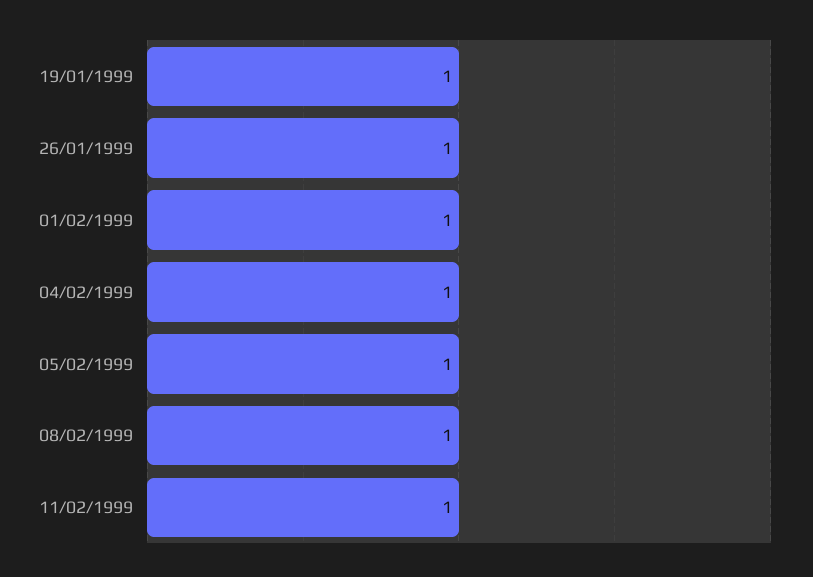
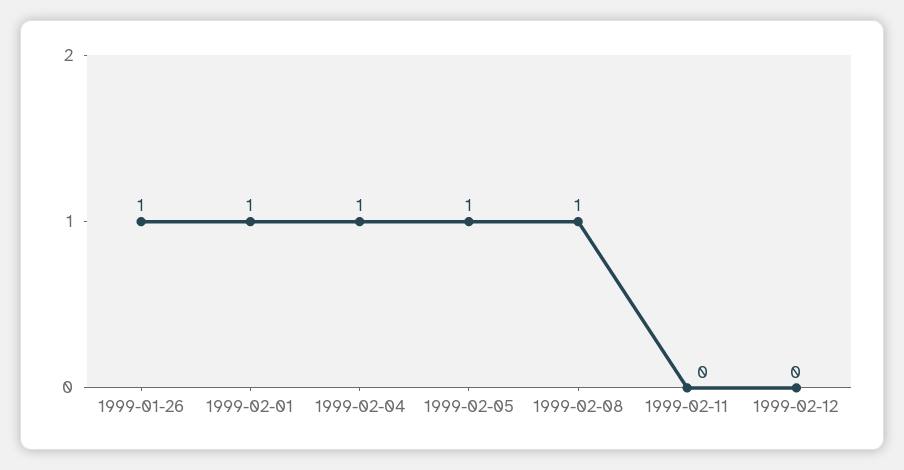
19/01/1999: 1 -> none
11/02/1999: 1 -> 0
1999-02-12: none -> 0

